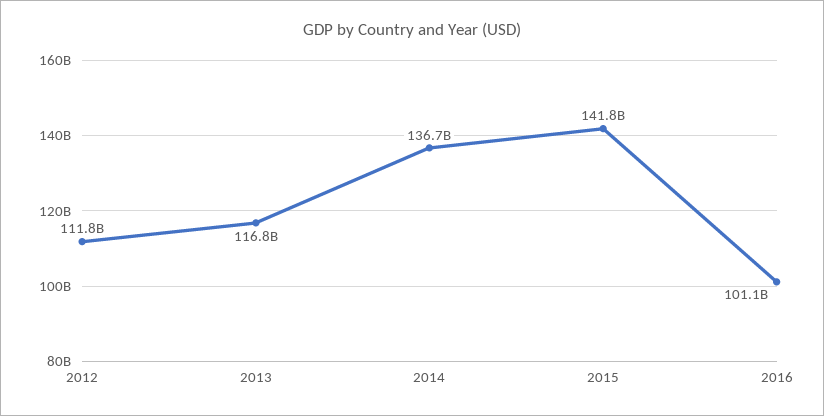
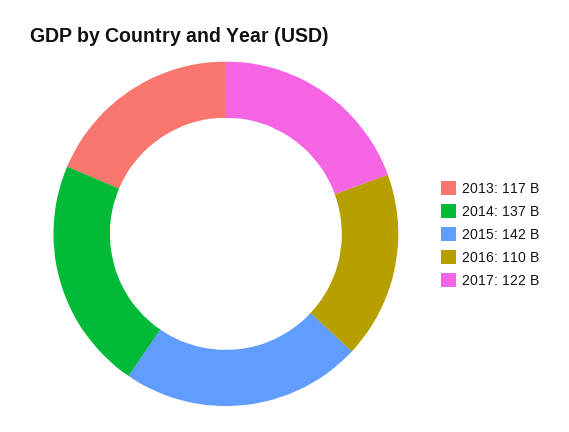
2012: 111800000000 -> none
2016: 101100000000 -> 110000000000
2017: none -> 122000000000

